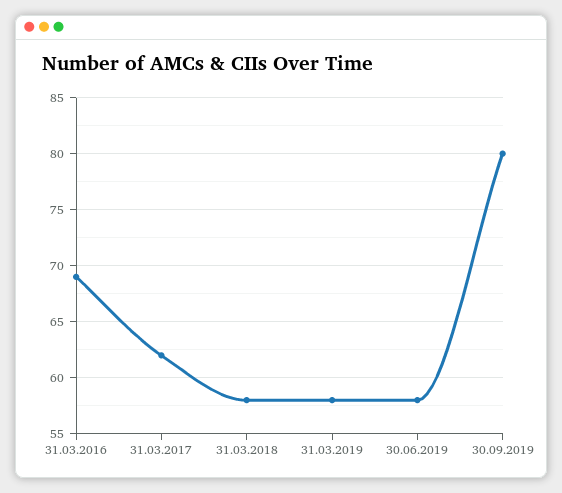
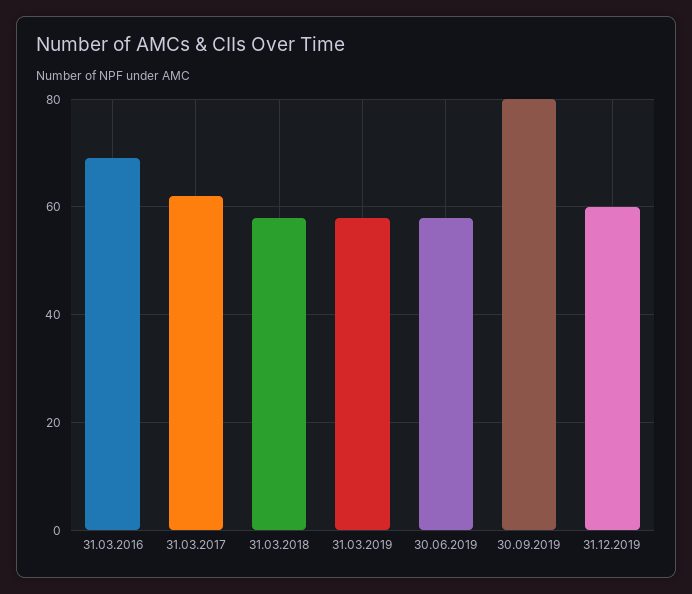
31.12.2019: none -> 60

